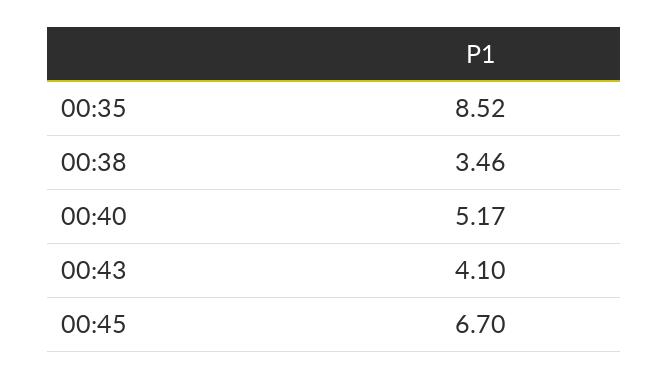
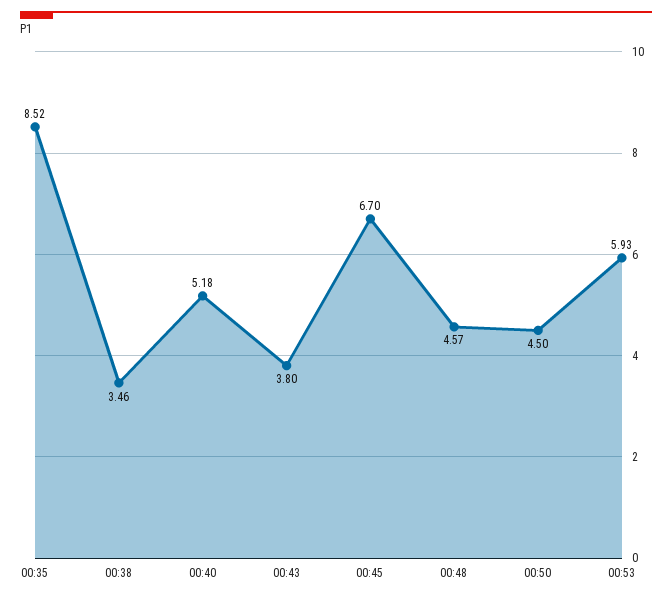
00:40: 5.17 -> 5.18
00:43: 4.1 -> 3.8
00:48: none -> 4.57
00:50: none -> 4.5
00:53: none -> 5.93

